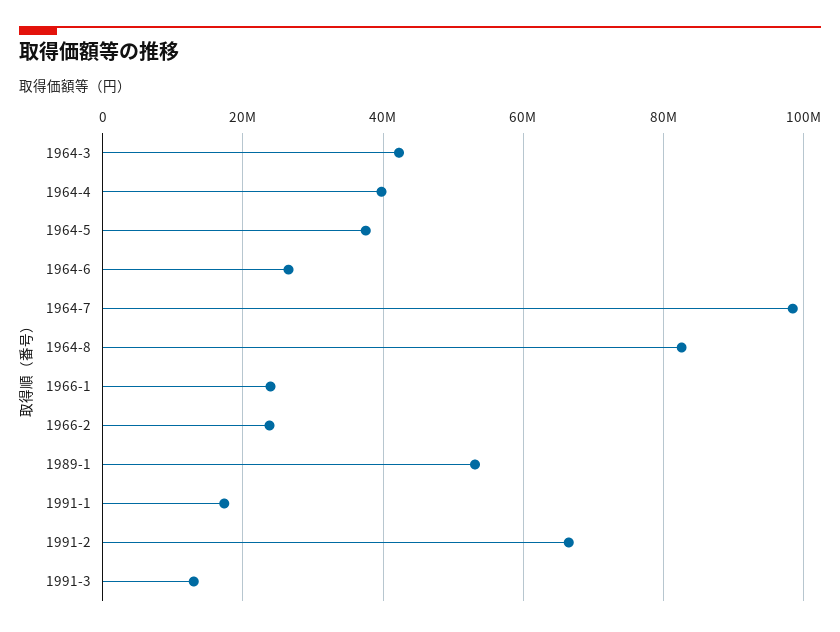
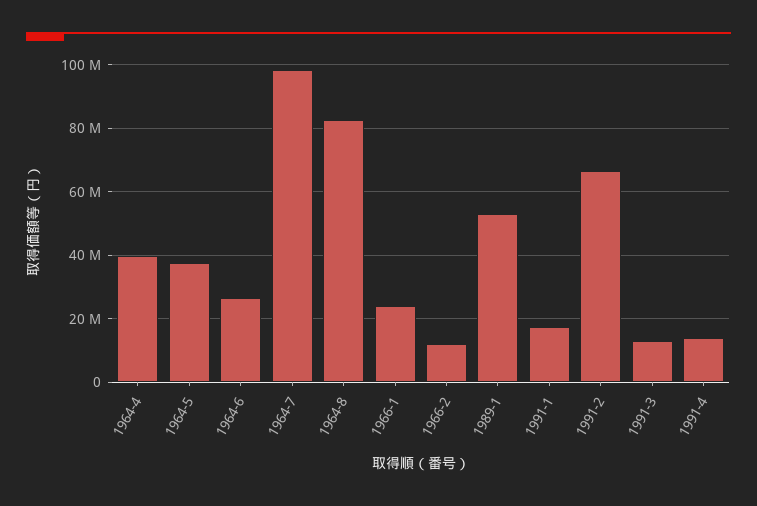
1964-3: 42000000 -> none
1966-2: 24000000 -> 12000000
1991-4: none -> 14000000

